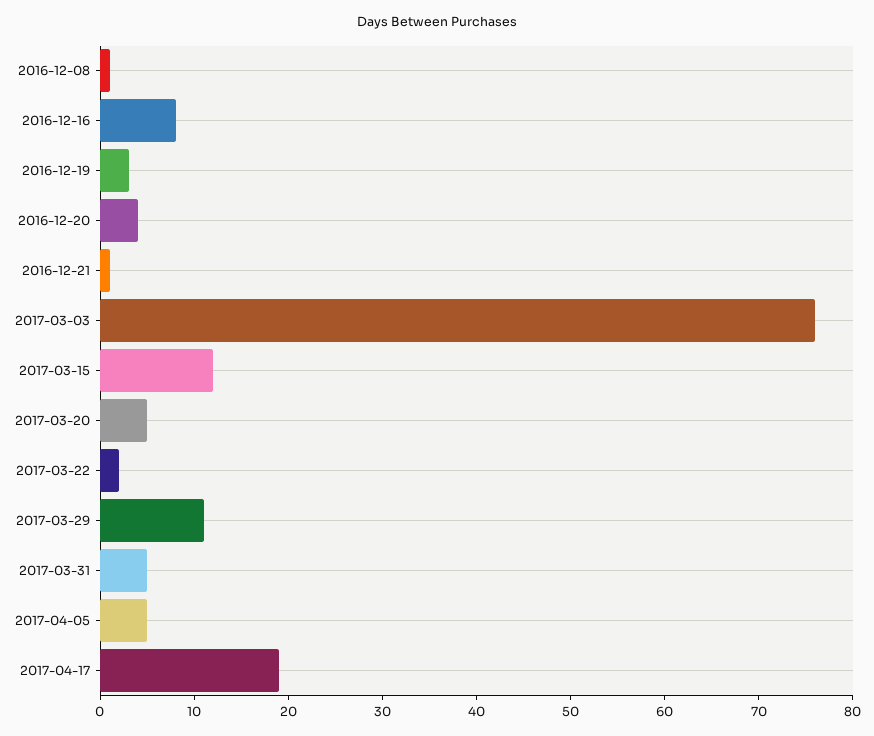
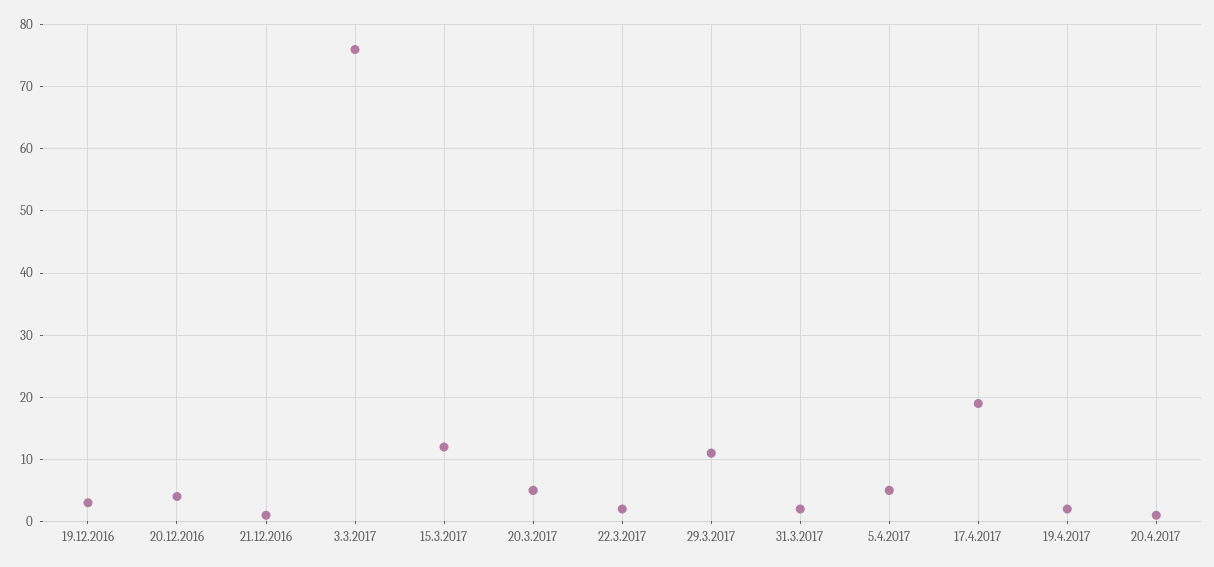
2016-12-08: 1 -> none
2016-12-16: 8 -> none
2017-03-31: 5 -> 2
19.4.2017: none -> 2
20.4.2017: none -> 1

